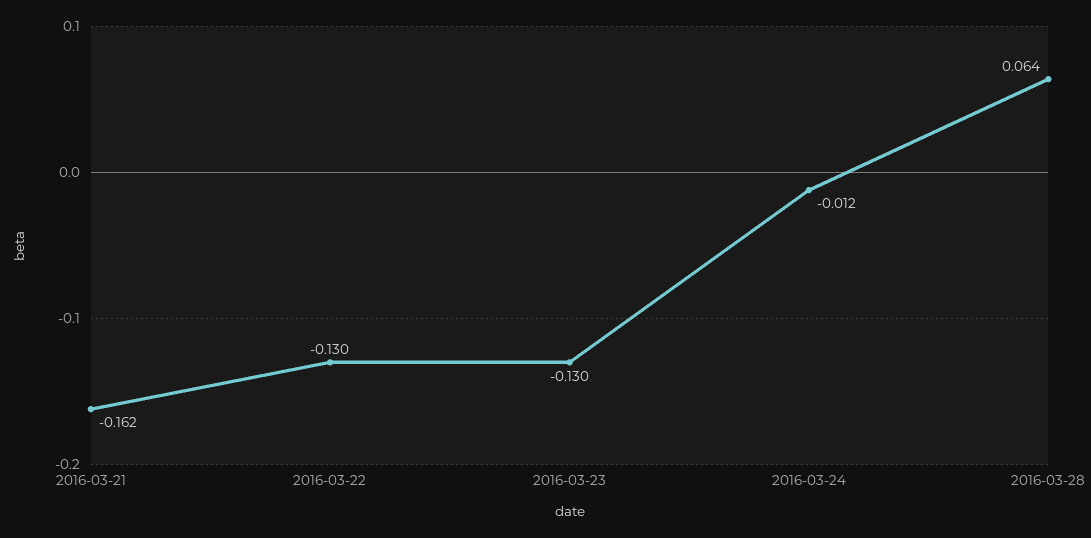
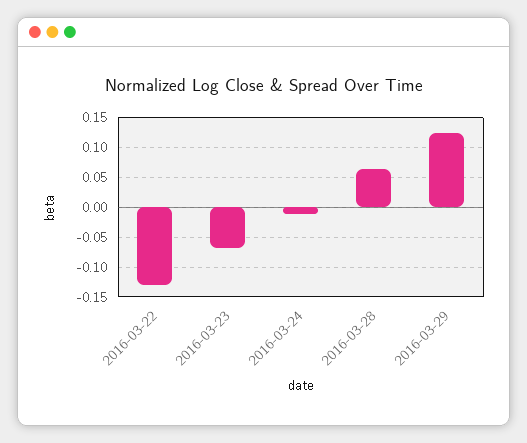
2016-03-21: -0.162 -> none
2016-03-23: -0.13 -> -0.075
2016-03-29: none -> 0.125

